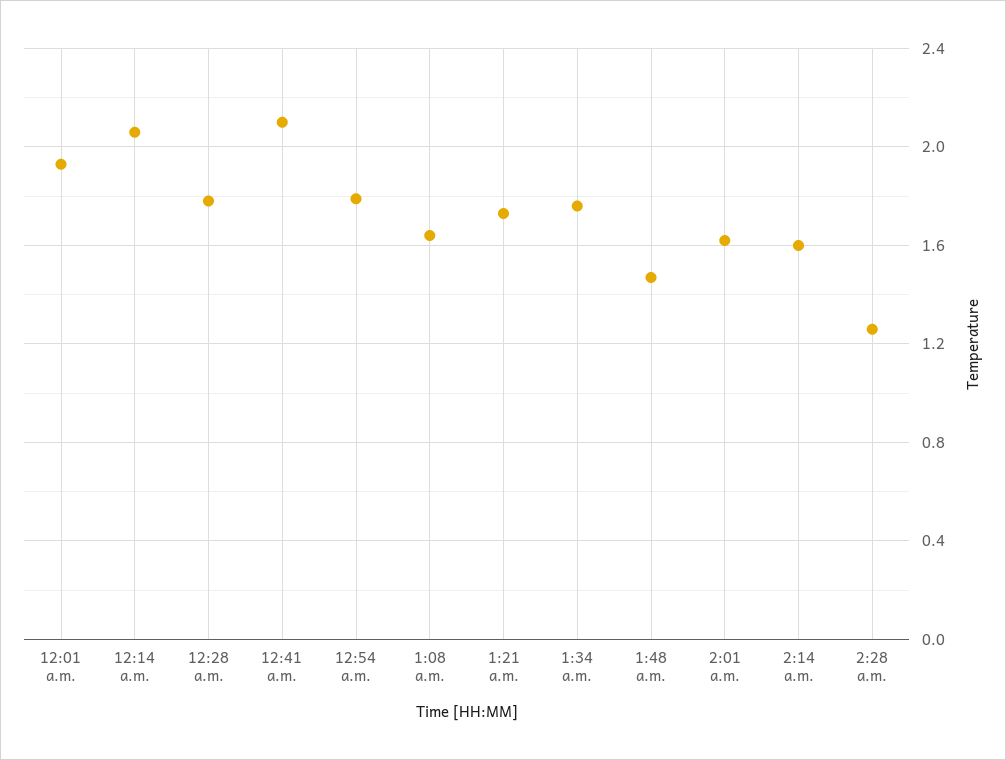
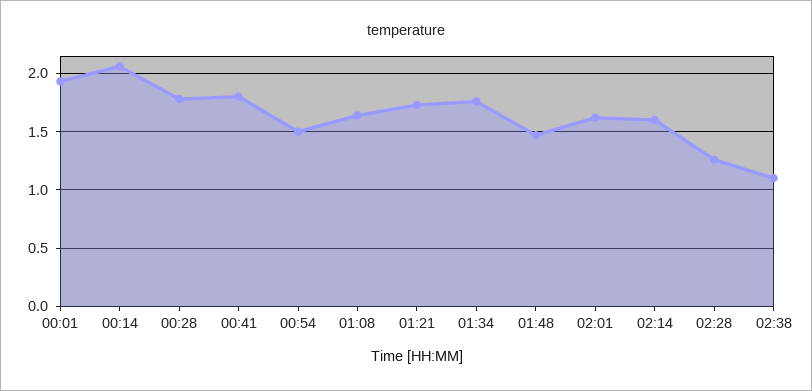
12:41 a.m.: 2.1 -> 1.8
12:54 a.m.: 1.8 -> 1.5
02:38: none -> 1.1

